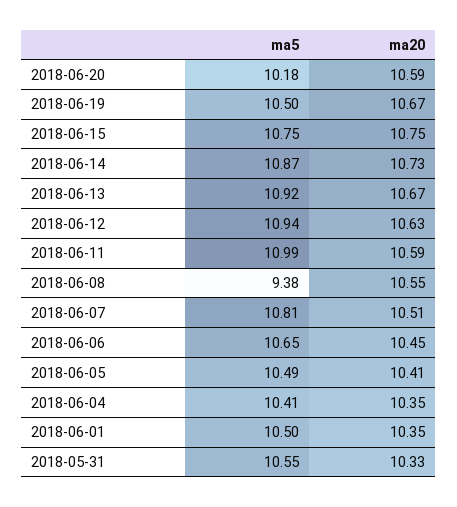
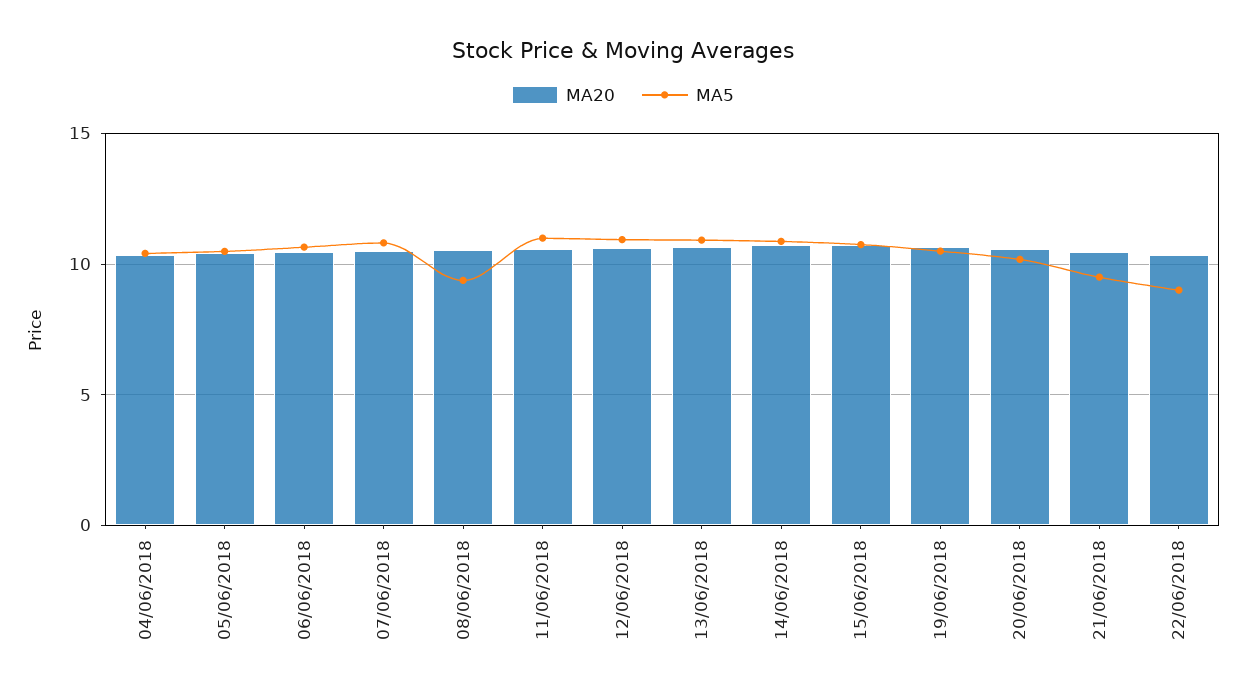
ma5, 2018-06-01: 10.5 -> none
ma20, 2018-06-01: 10.35 -> none
ma5, 2018-05-31: 10.55 -> none
ma20, 2018-05-31: 10.33 -> none
ma20, 21/06/2018: none -> 10.5
ma5, 21/06/2018: none -> 9.5
ma20, 22/06/2018: none -> 10.5
ma5, 22/06/2018: none -> 9

